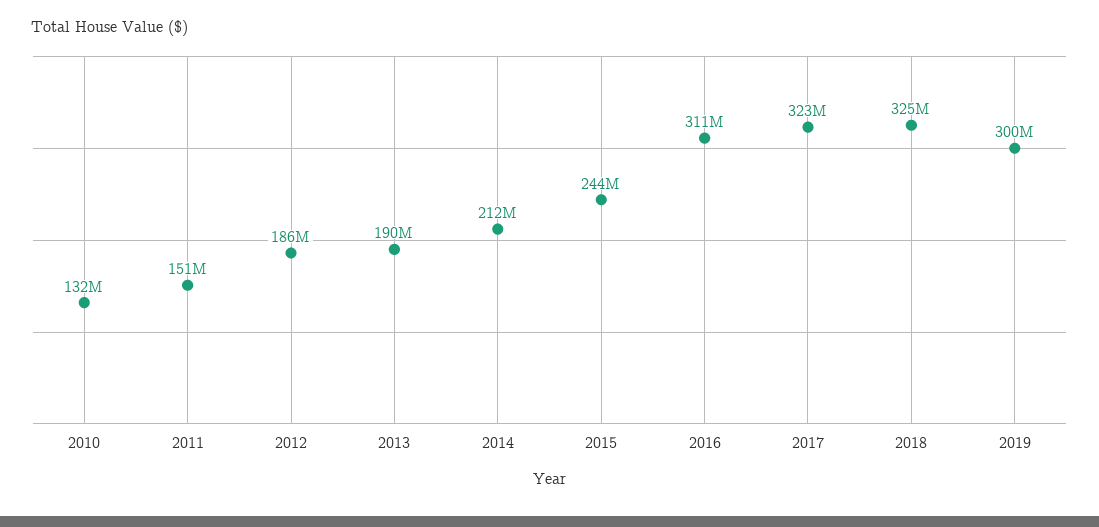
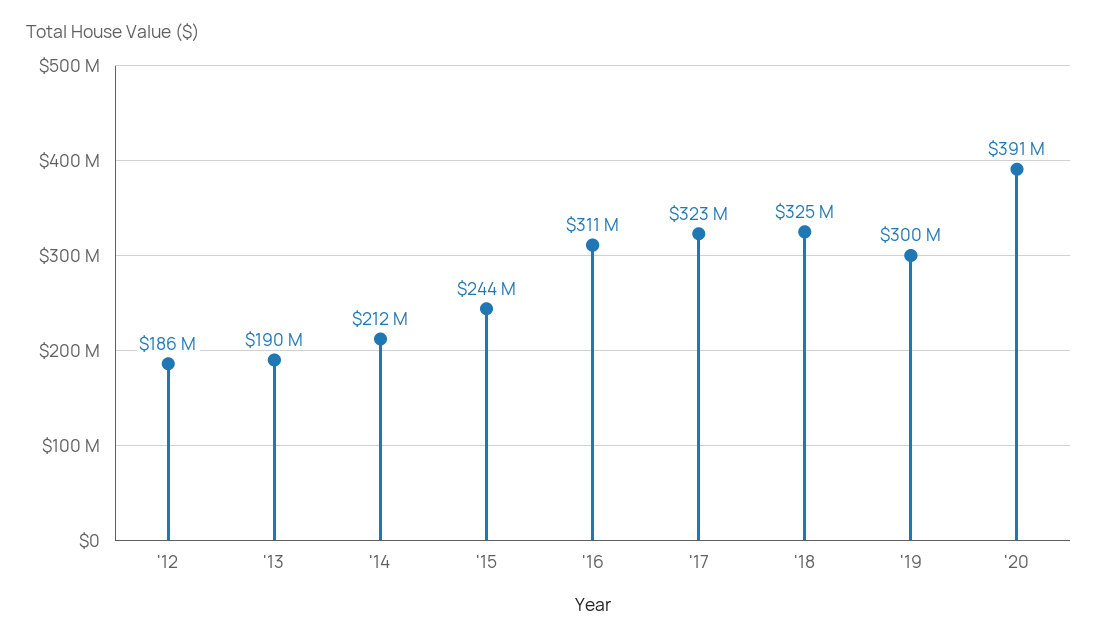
2010: 132000000 -> none
2011: 151000000 -> none
'20: none -> 391000000

